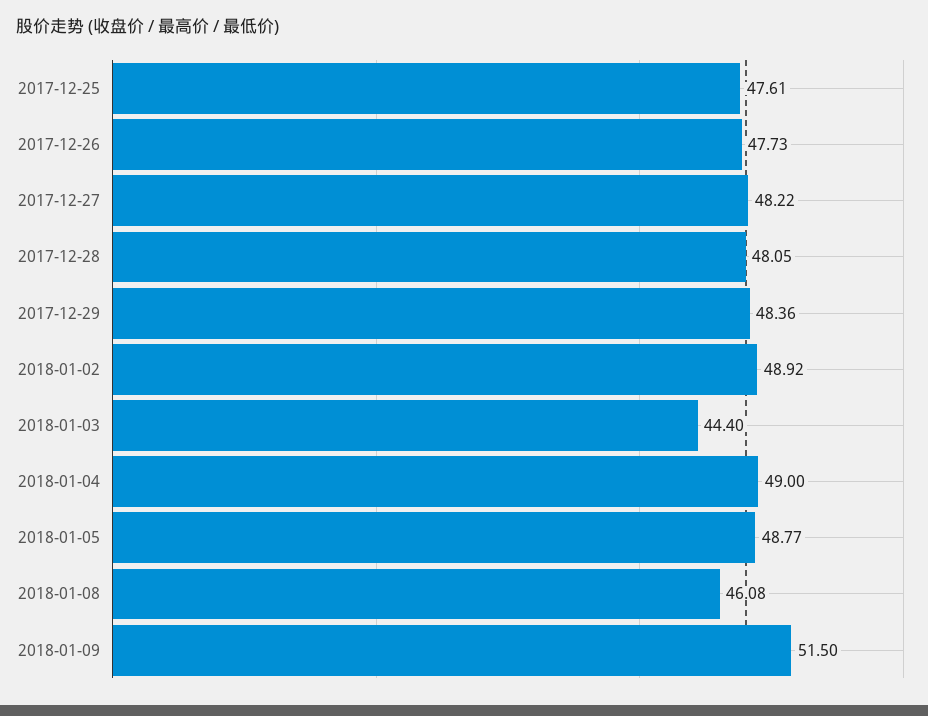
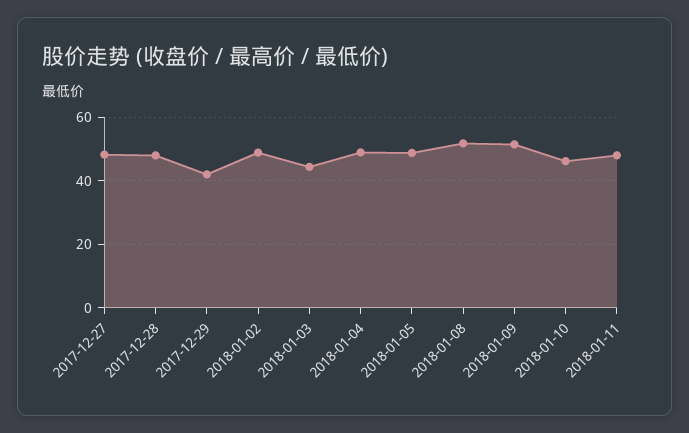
2017-12-25: 47.61 -> none
2017-12-26: 47.73 -> none
2017-12-29: 48.36 -> 42
2018-01-08: 46.08 -> 52
2018-01-10: none -> 46
2018-01-11: none -> 48

